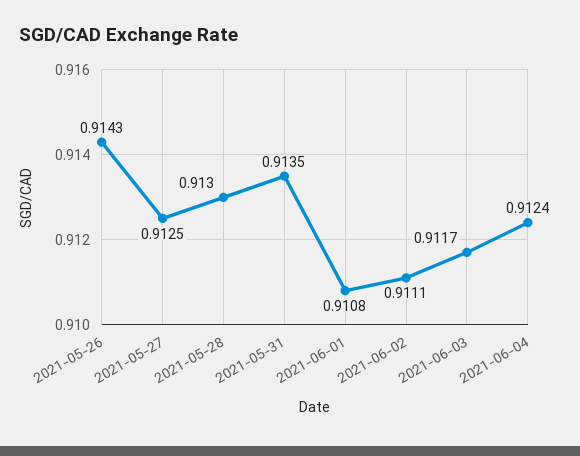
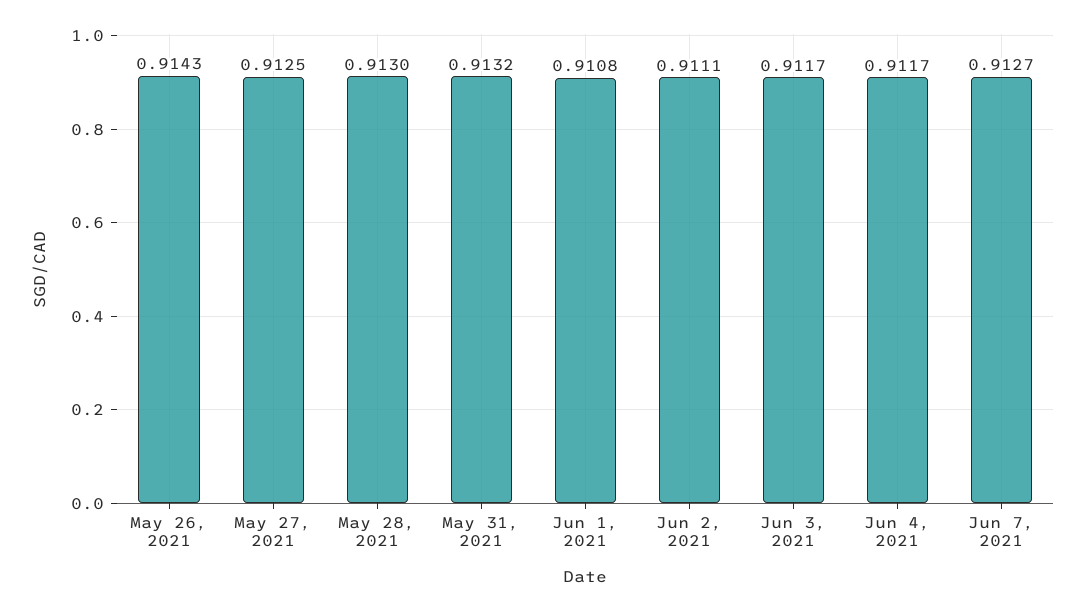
2021-05-31: 0.9135 -> 0.9132
2021-06-04: 0.9124 -> 0.9117
Jun 7, 2021: none -> 0.9127

